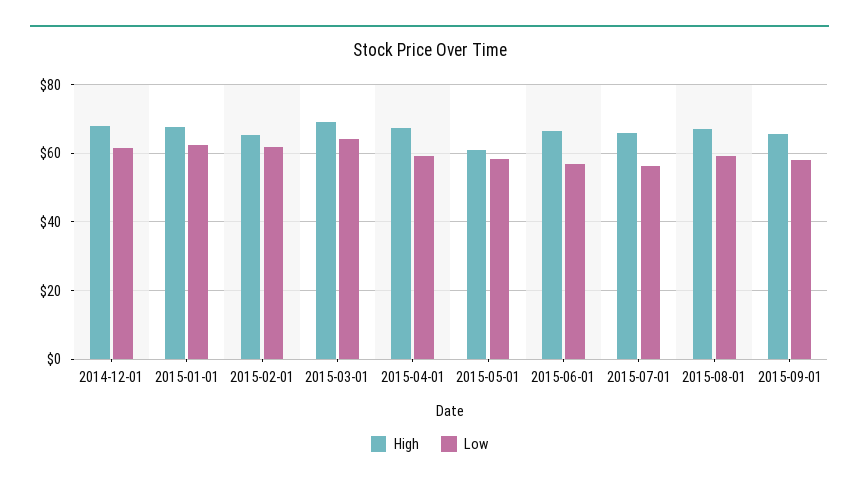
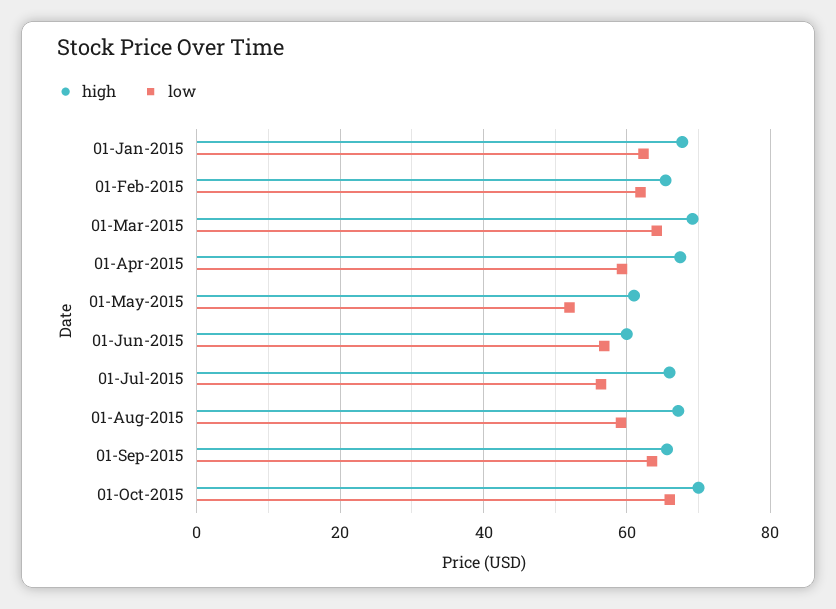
High, 2014-12-01: 68 -> none
Low, 2014-12-01: 62 -> none
Low, 2015-05-01: 58 -> 52
High, 2015-06-01: 66 -> 60
Low, 2015-09-01: 58 -> 64
High, 01-Oct-2015: none -> 70
Low, 01-Oct-2015: none -> 66

